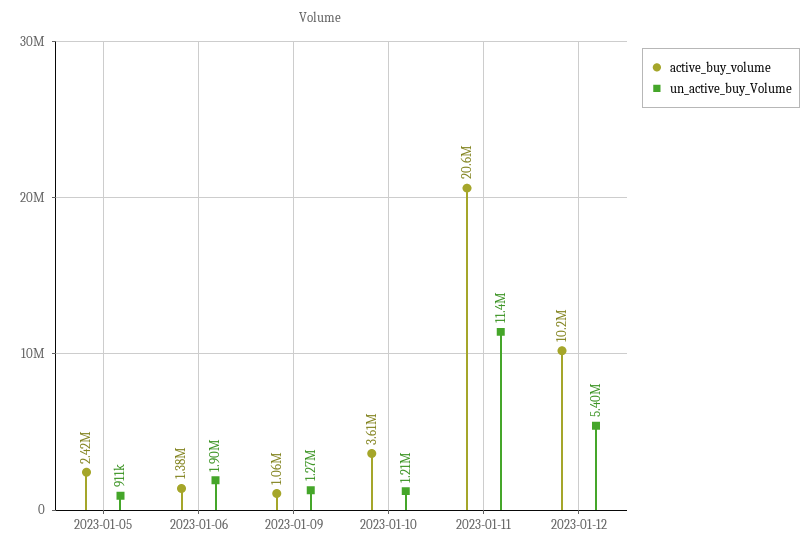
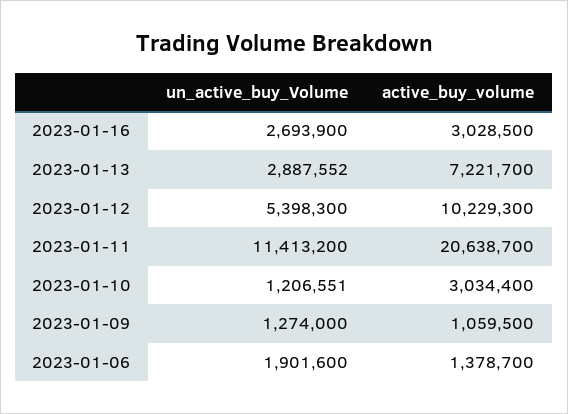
active_buy_volume, 2023-01-05: 2420000 -> none
un_active_buy_Volume, 2023-01-05: 911000 -> none
active_buy_volume, 2023-01-10: 3610000 -> 3034400
un_active_buy_Volume, 2023-01-16: none -> 2693900
active_buy_volume, 2023-01-16: none -> 3028500
un_active_buy_Volume, 2023-01-13: none -> 2887552
active_buy_volume, 2023-01-13: none -> 7221700

